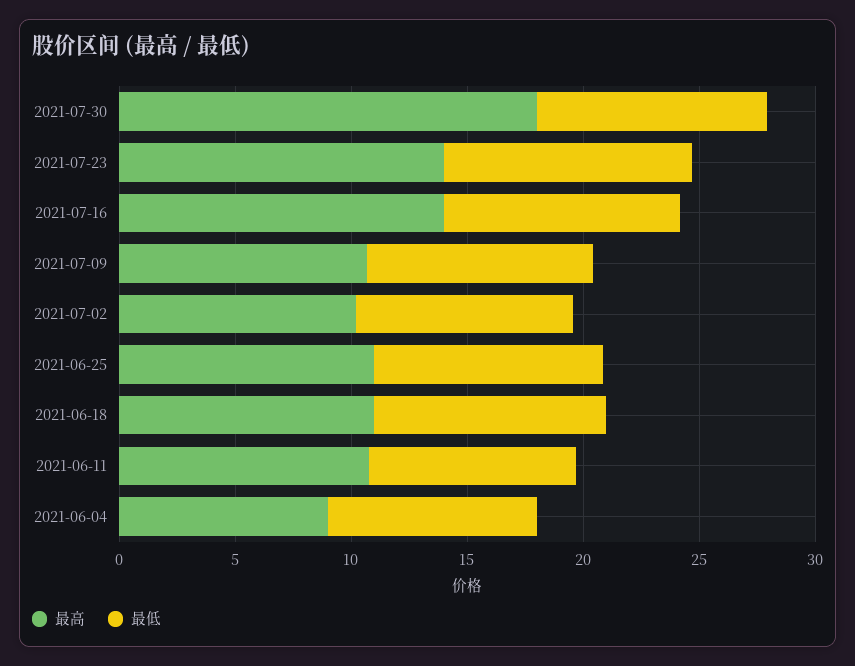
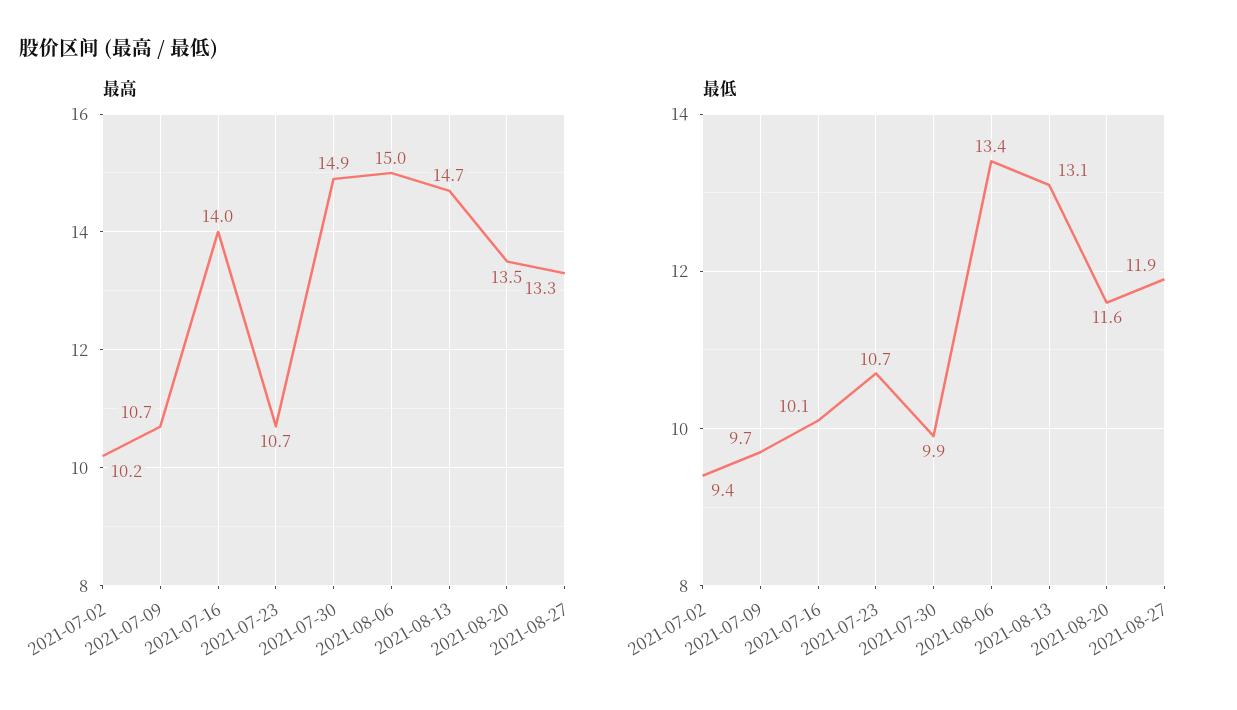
最高, 2021-07-30: 18 -> 14.9
最高, 2021-07-23: 14 -> 10.7
最高, 2021-06-25: 11 -> none
最低, 2021-06-25: 10 -> none
最高, 2021-06-18: 11 -> none
最低, 2021-06-18: 10 -> none
最高, 2021-06-11: 11 -> none
最低, 2021-06-11: 9 -> none
最高, 2021-06-04: 9 -> none
最低, 2021-06-04: 9 -> none
最高, 2021-08-06: none -> 15
最高, 2021-08-13: none -> 14.7
最高, 2021-08-20: none -> 13.5
最高, 2021-08-27: none -> 13.3
最低, 2021-08-06: none -> 13.4
最低, 2021-08-13: none -> 13.1
最低, 2021-08-20: none -> 11.6
最低, 2021-08-27: none -> 11.9

